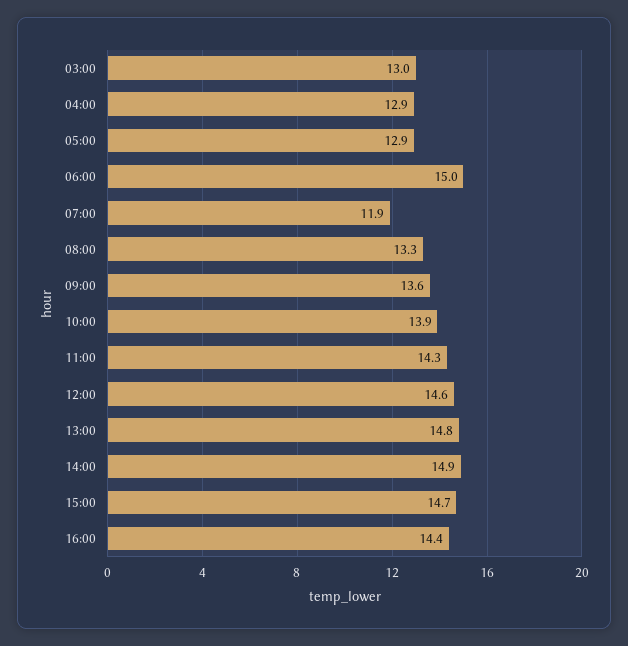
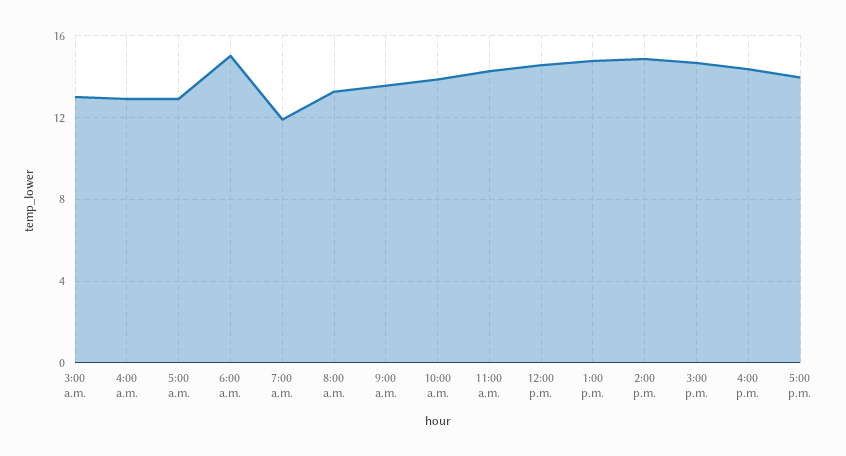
5:00 p.m.: none -> 14

